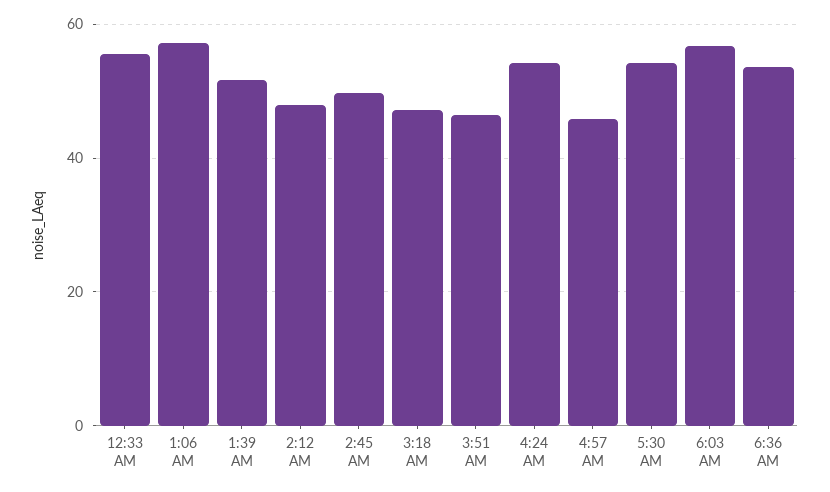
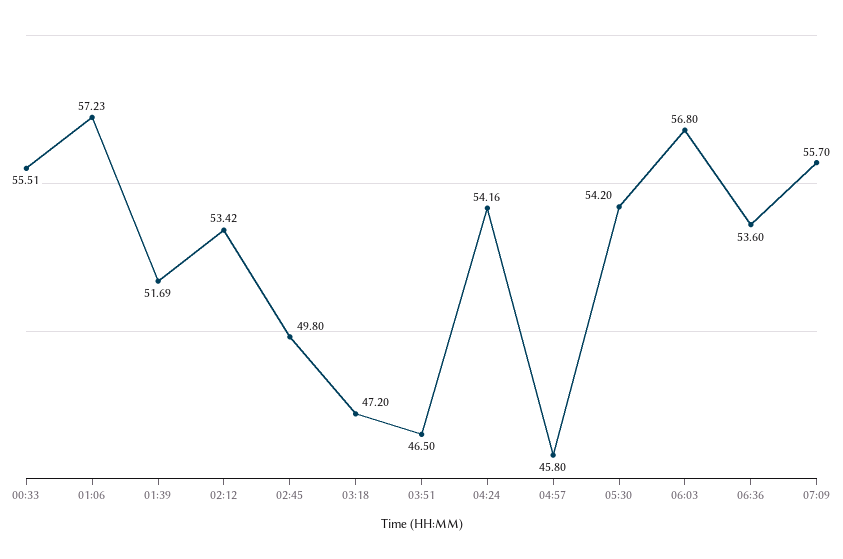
2:12 AM: 48 -> 53.42
07:09: none -> 55.7

